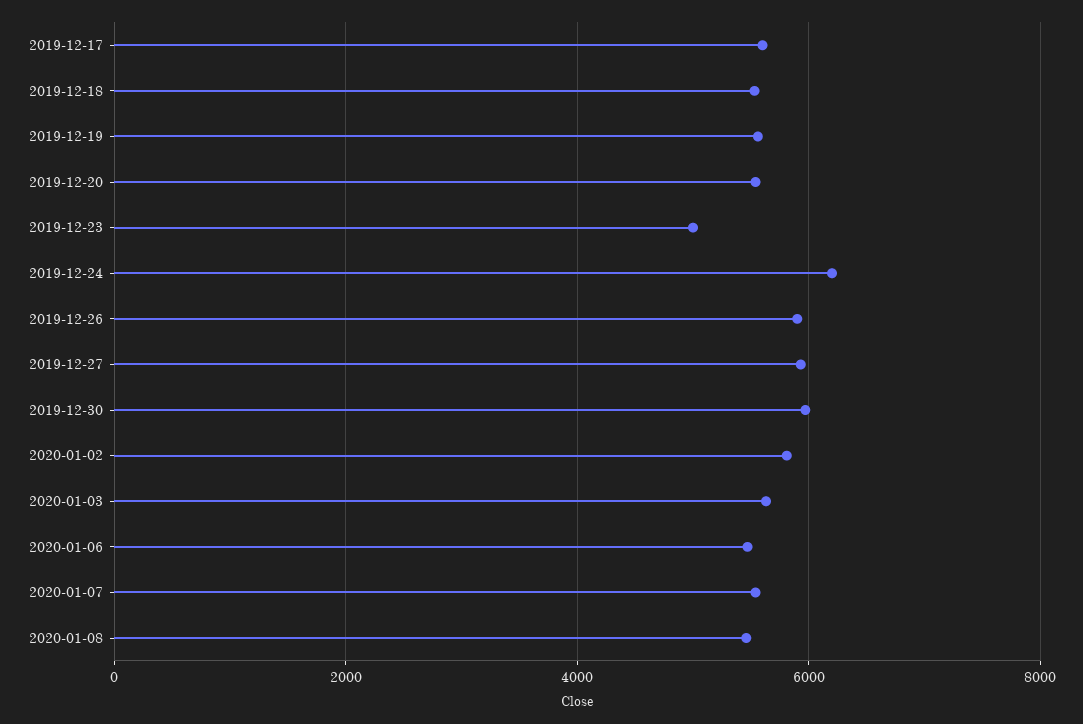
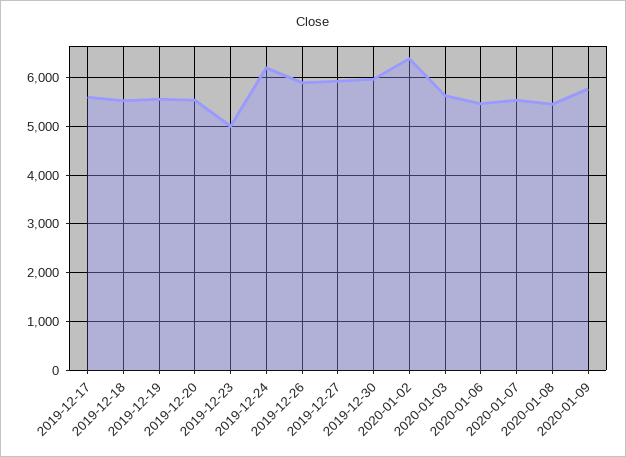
2020-01-02: 5800 -> 6400
2020-01-09: none -> 5800

